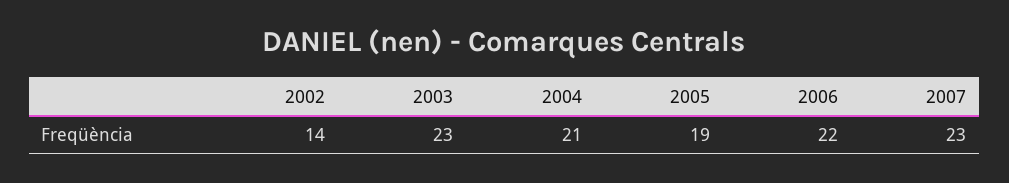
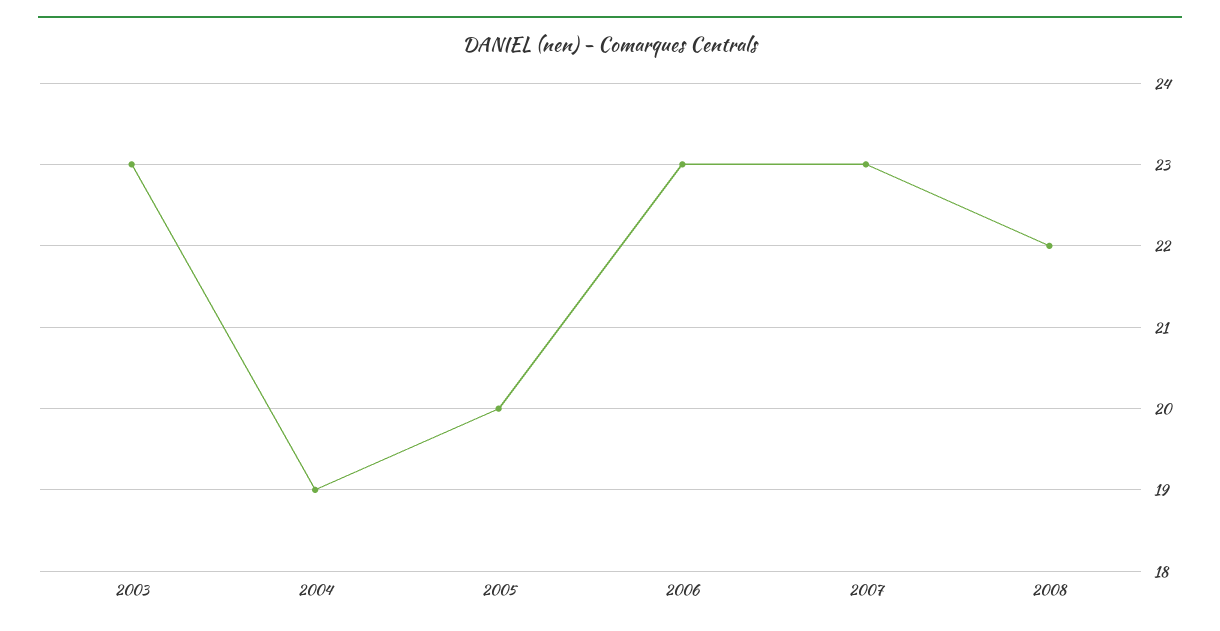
2002: 14 -> none
2004: 21 -> 19
2005: 19 -> 20
2006: 22 -> 23
2008: none -> 22

